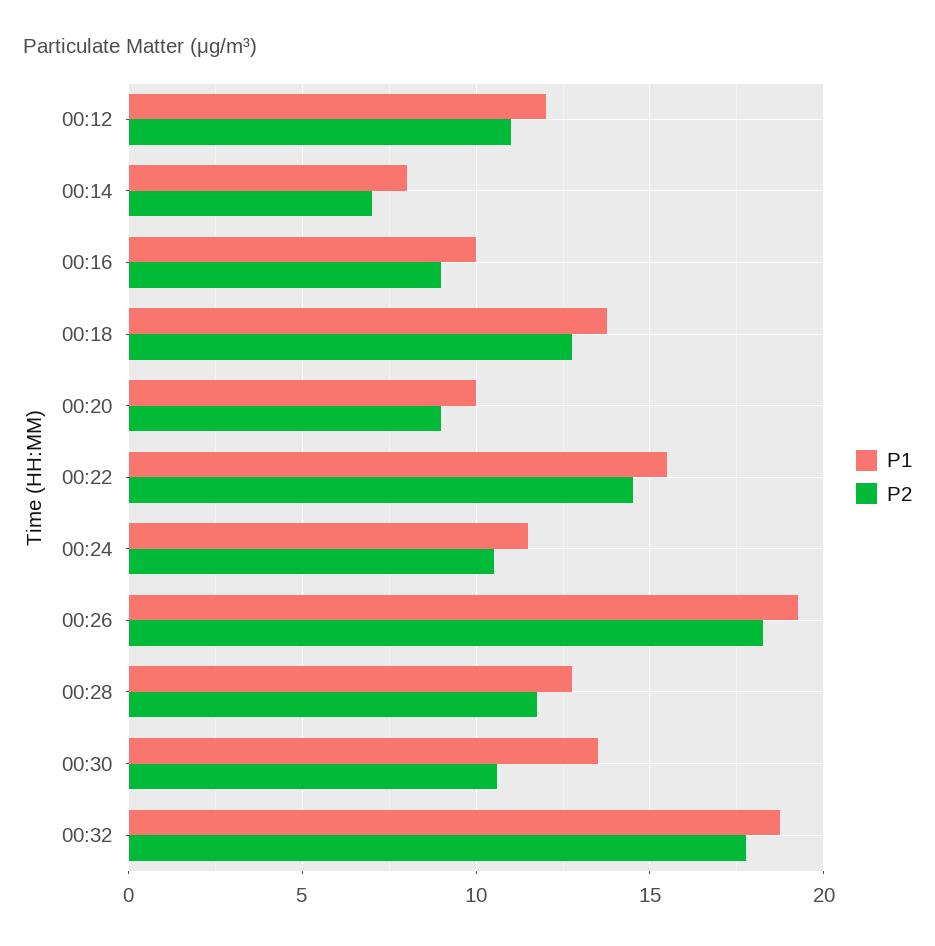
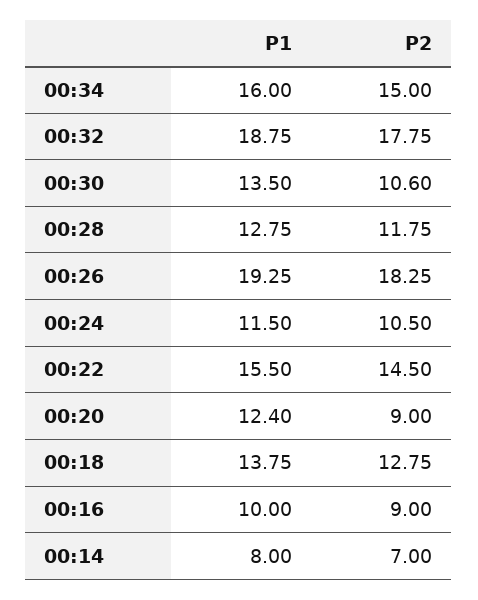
P1, 00:12: 12 -> none
P2, 00:12: 11 -> none
P1, 00:20: 10 -> 12.4
P1, 00:34: none -> 16
P2, 00:34: none -> 15

